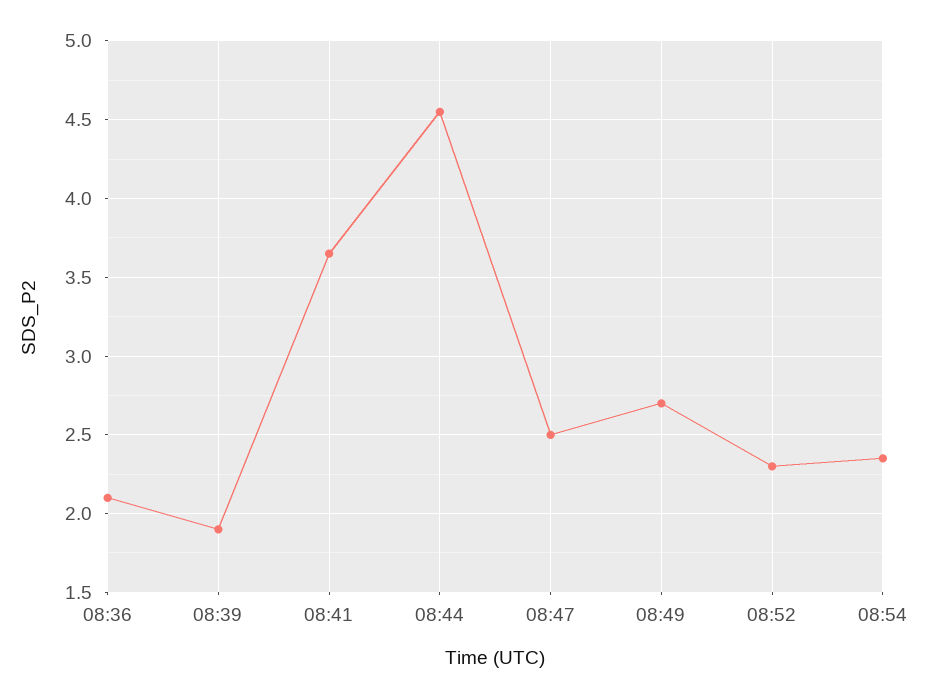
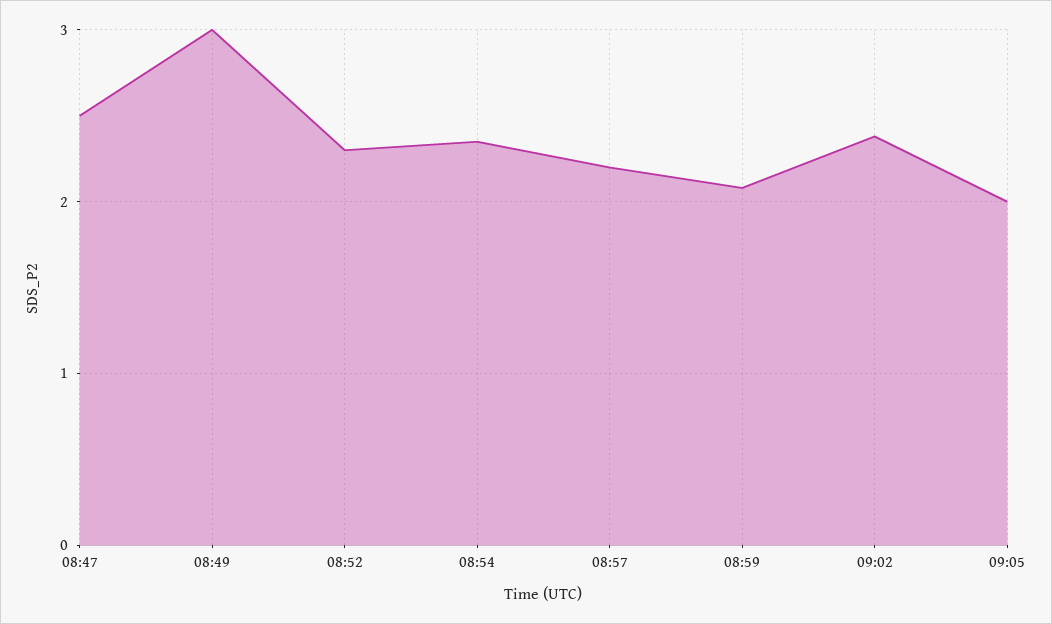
08:36: 2.1 -> none
08:39: 1.9 -> none
08:41: 3.65 -> none
08:44: 4.55 -> none
08:49: 2.7 -> 3
08:57: none -> 2.2
08:59: none -> 2.1
09:02: none -> 2.4
09:05: none -> 2

